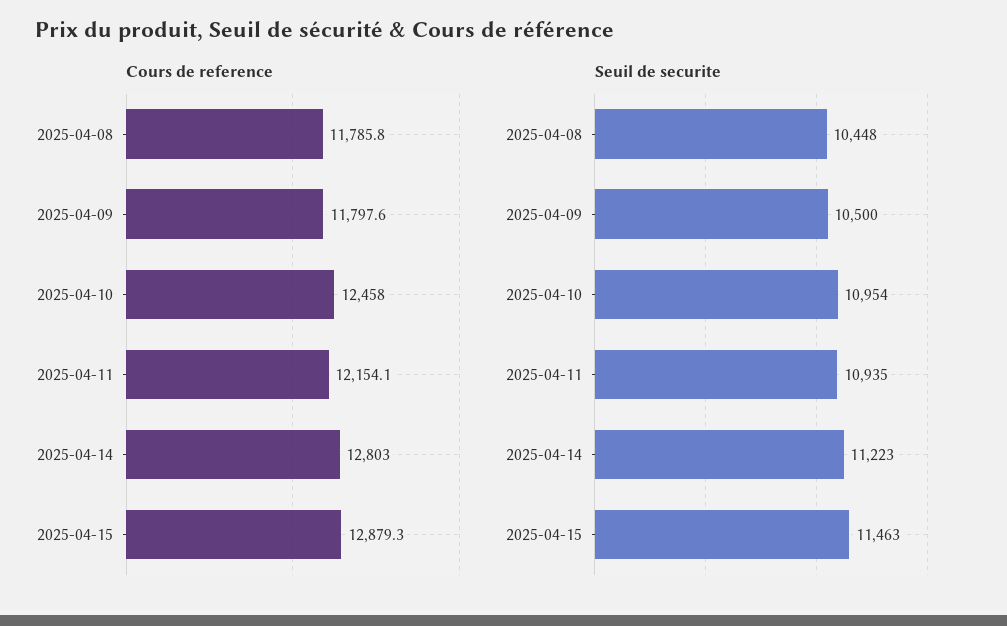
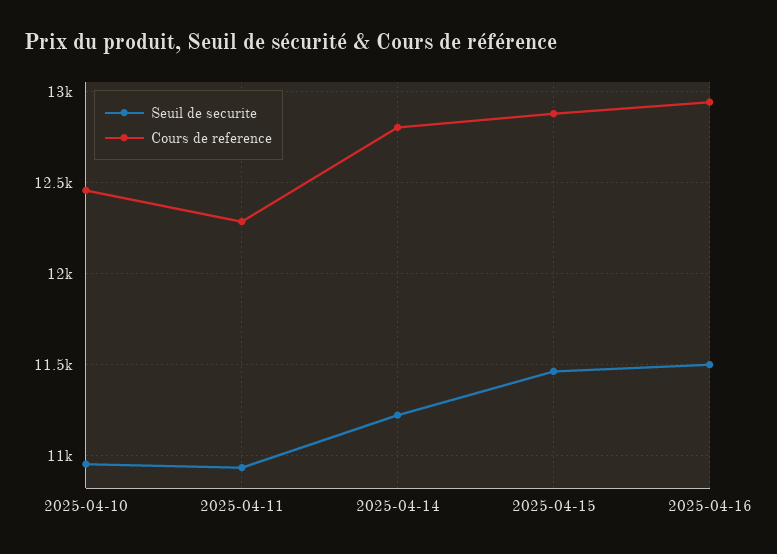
Cours de reference, 2025-04-08: 11785.8 -> none
Cours de reference, 2025-04-09: 11797.6 -> none
Cours de reference, 2025-04-11: 12154.1 -> 12300
Seuil de securite, 2025-04-08: 10448 -> none
Seuil de securite, 2025-04-09: 10500 -> none
Seuil de securite, 2025-04-16: none -> 11500
Cours de reference, 2025-04-16: none -> 12950

